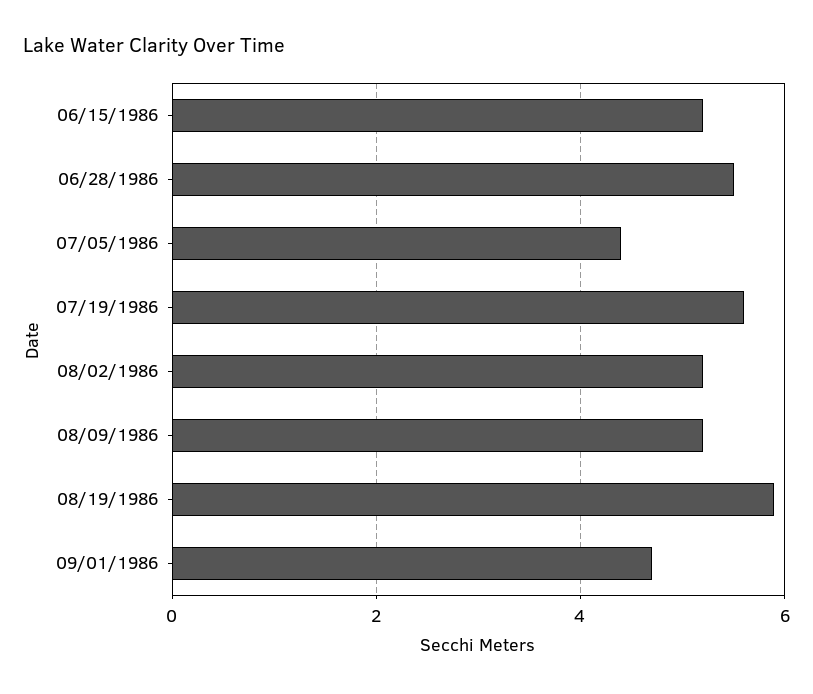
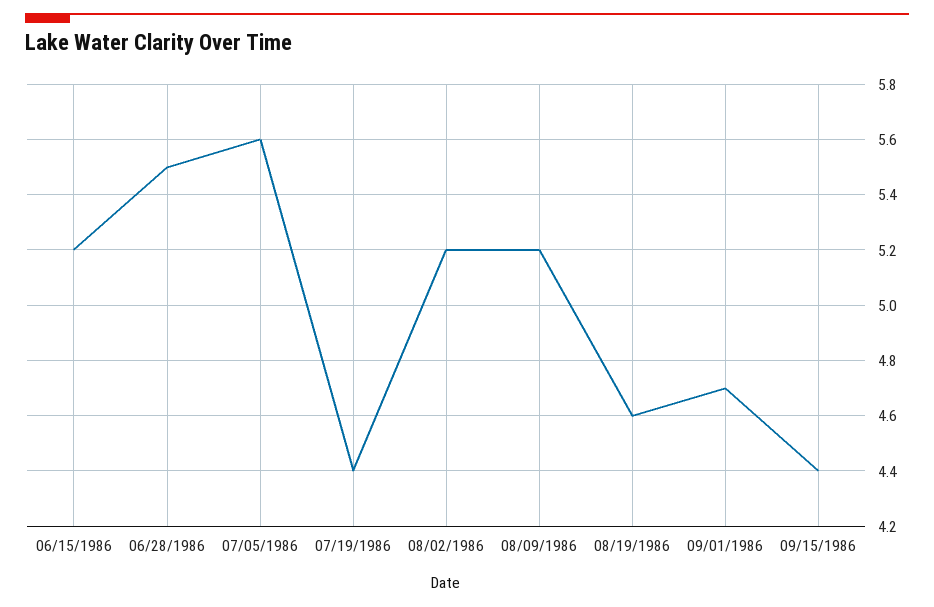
07/05/1986: 4.5 -> 5.6
07/19/1986: 5.5 -> 4.4
08/19/1986: 6 -> 4.6
09/15/1986: none -> 4.4

